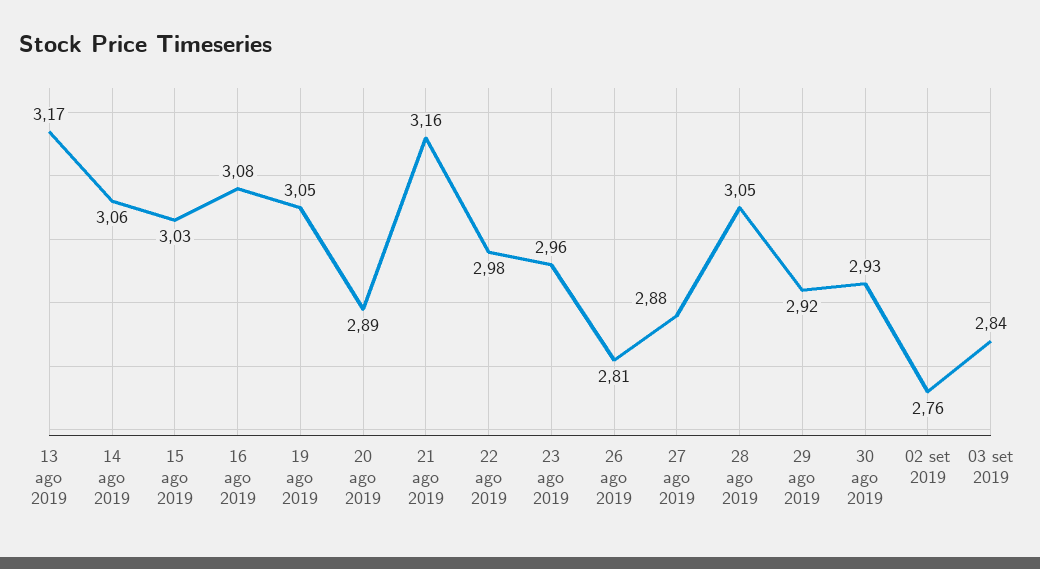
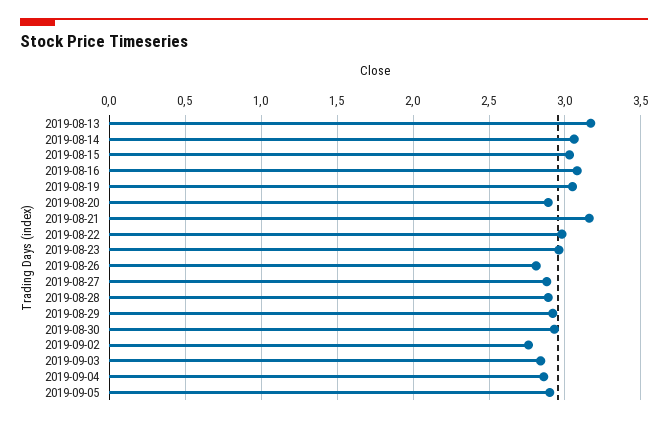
28 ago 2019: 3.05 -> 2.9
2019-09-04: none -> 2.85
2019-09-05: none -> 2.9

